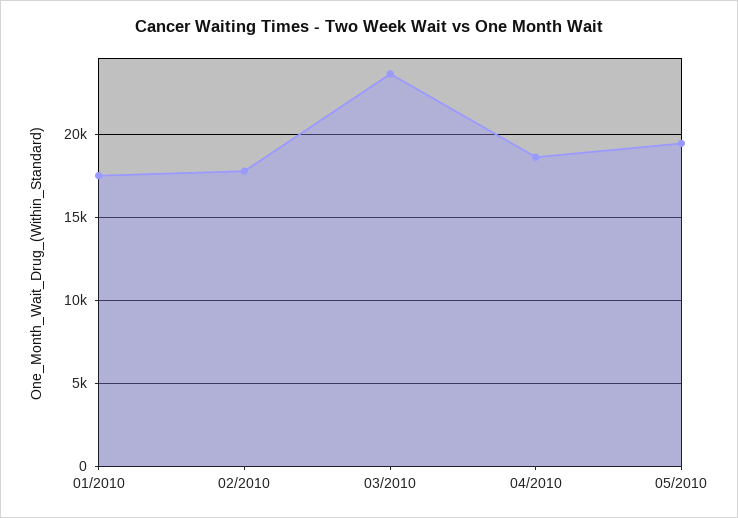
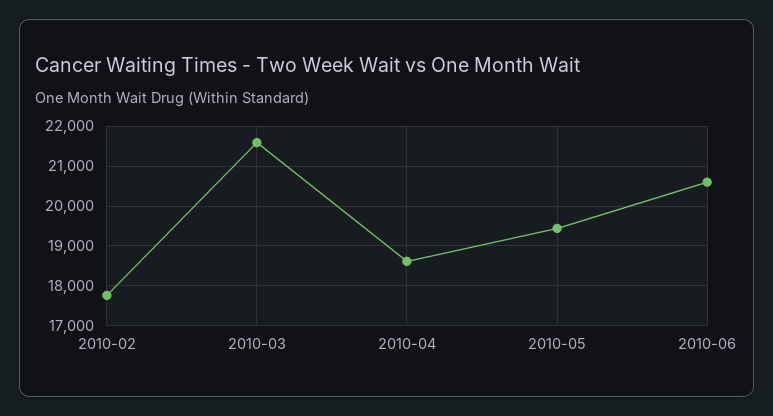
01/2010: 17500 -> none
03/2010: 23500 -> 21600
2010-06: none -> 20600

